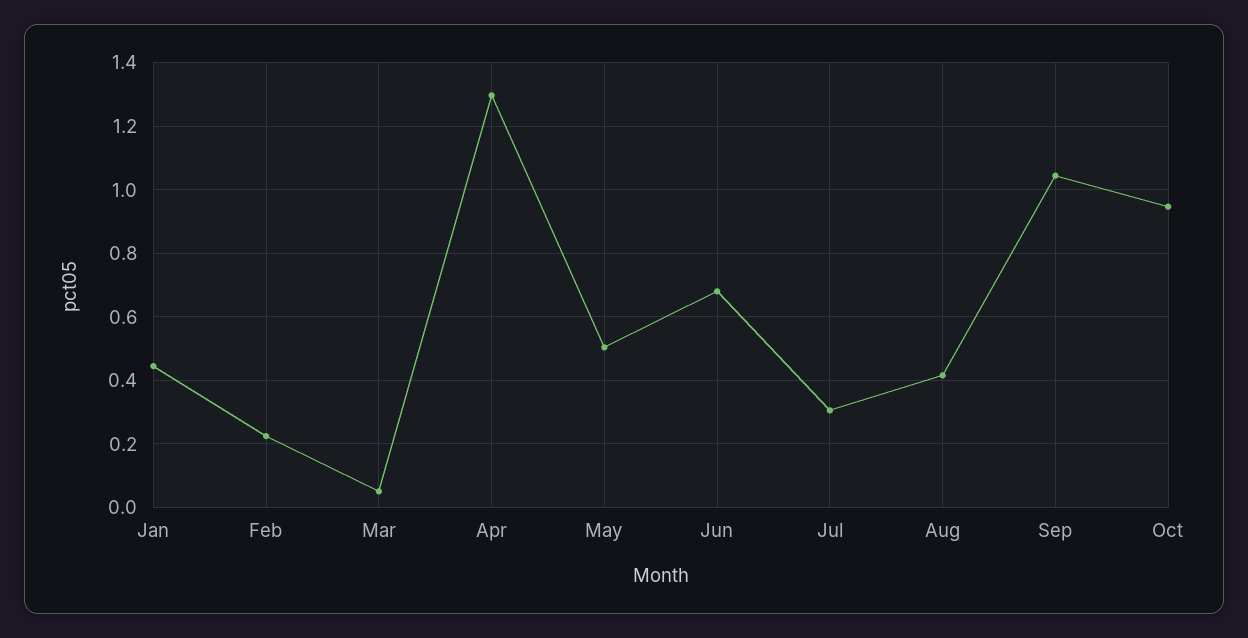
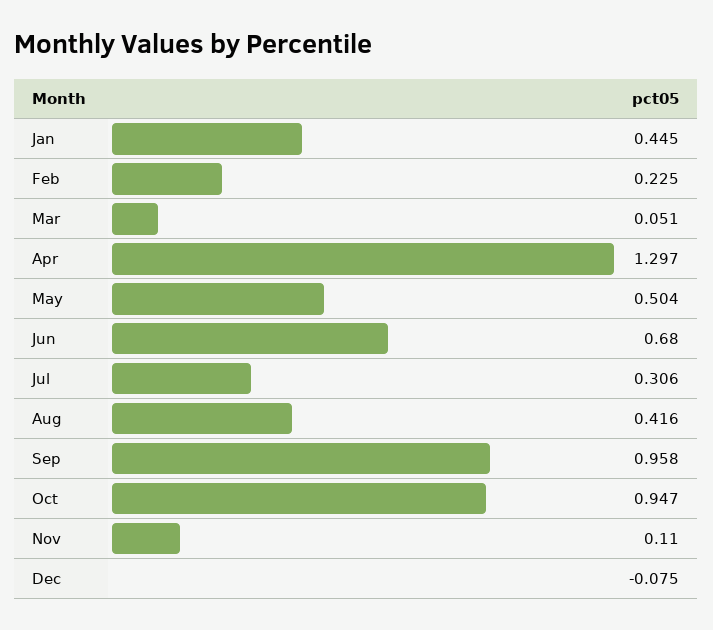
Sep: 1.04 -> 0.958
Nov: none -> 0.11
Dec: none -> -0.075

